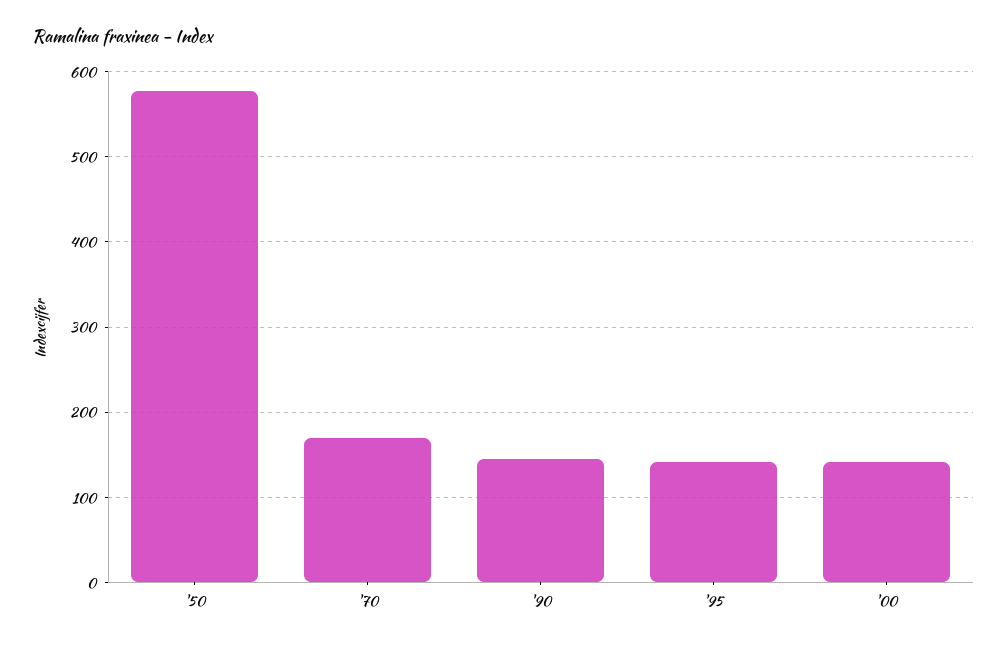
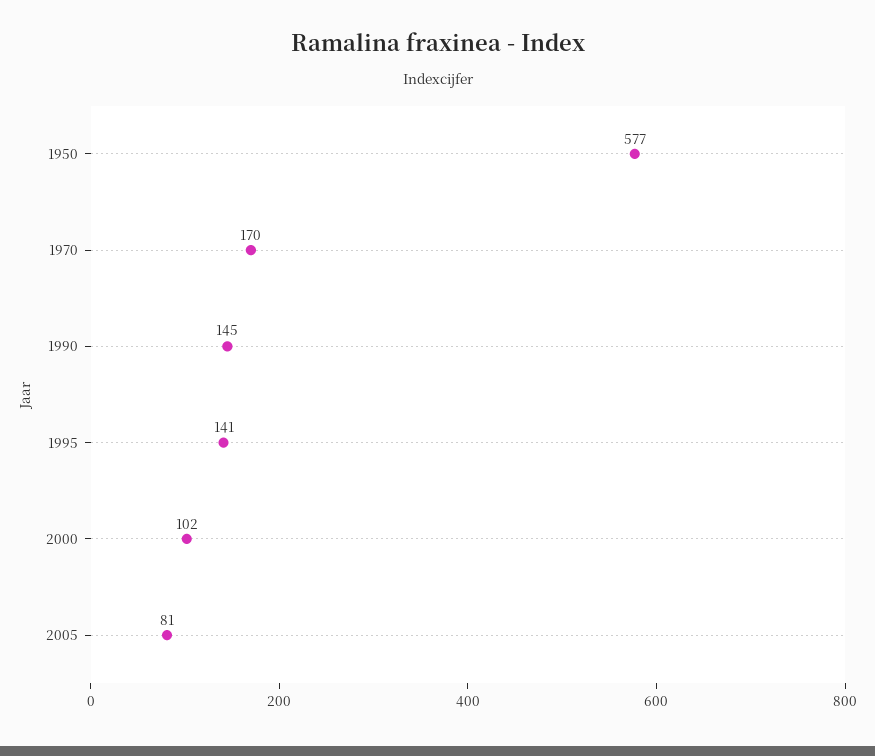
'00: 140 -> 102
2005: none -> 81

